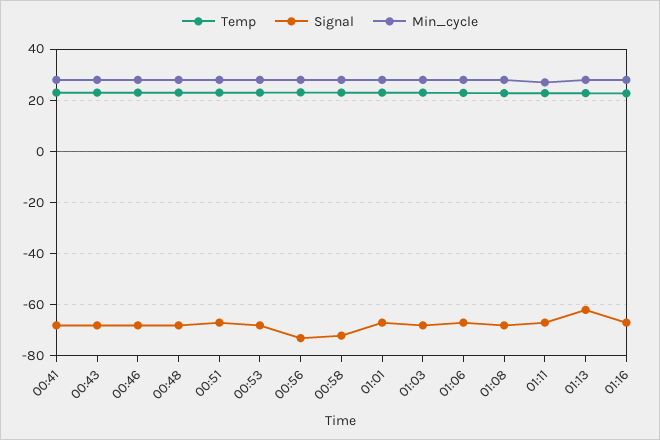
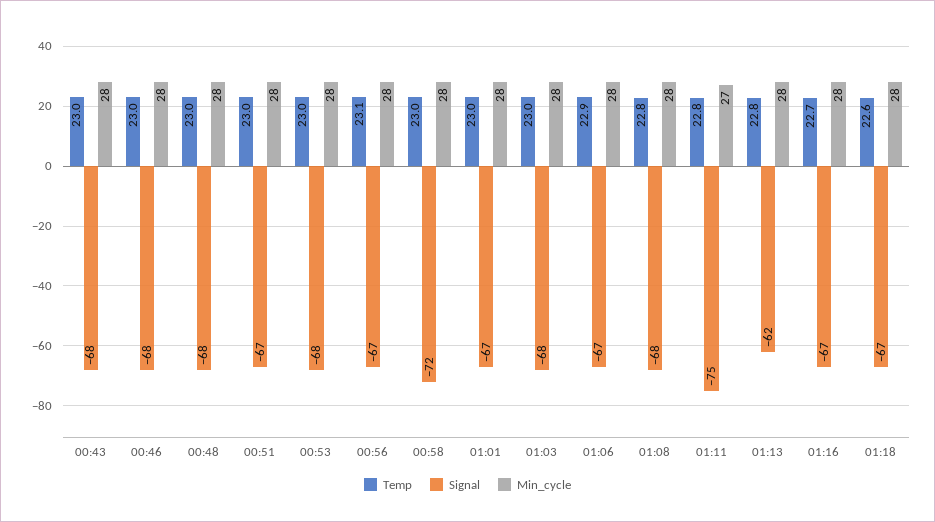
Temp, 00:41: 22.5 -> none
Signal, 00:41: -67.5 -> none
Min_cycle, 00:41: 27.5 -> none
Signal, 00:56: -72.5 -> -67
Signal, 01:11: -67.5 -> -75
Temp, 01:18: none -> 22.6
Signal, 01:18: none -> -67
Min_cycle, 01:18: none -> 28

